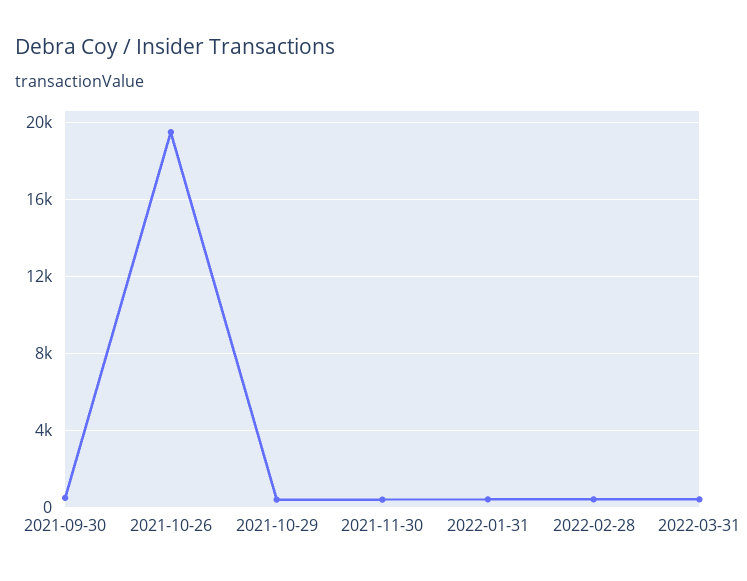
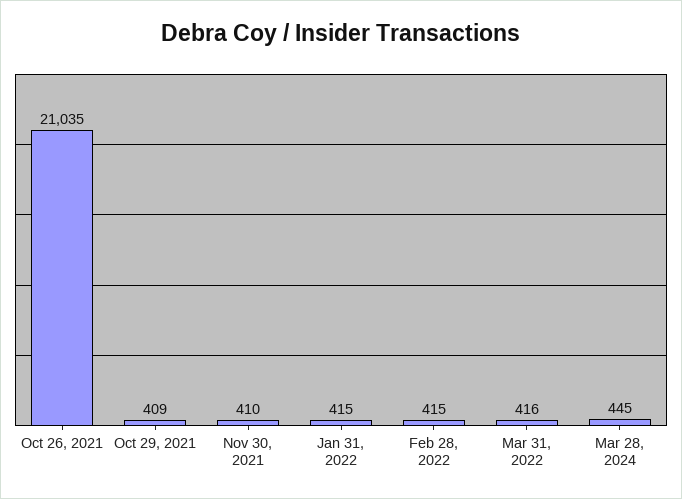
2021-09-30: 500 -> none
2021-10-26: 19500 -> 21035
Mar 28, 2024: none -> 445

